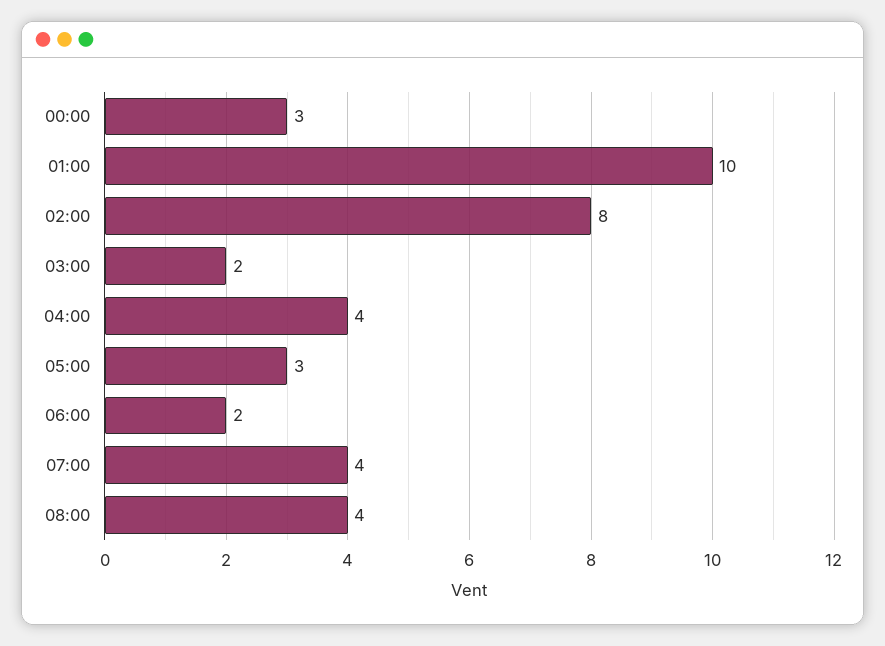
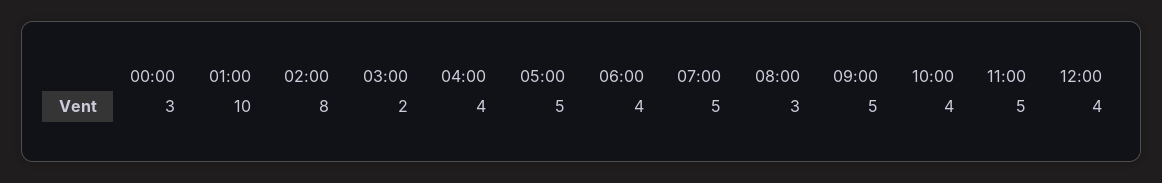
05:00: 3 -> 5
06:00: 2 -> 4
07:00: 4 -> 5
08:00: 4 -> 3
09:00: none -> 5
10:00: none -> 4
11:00: none -> 5
12:00: none -> 4

